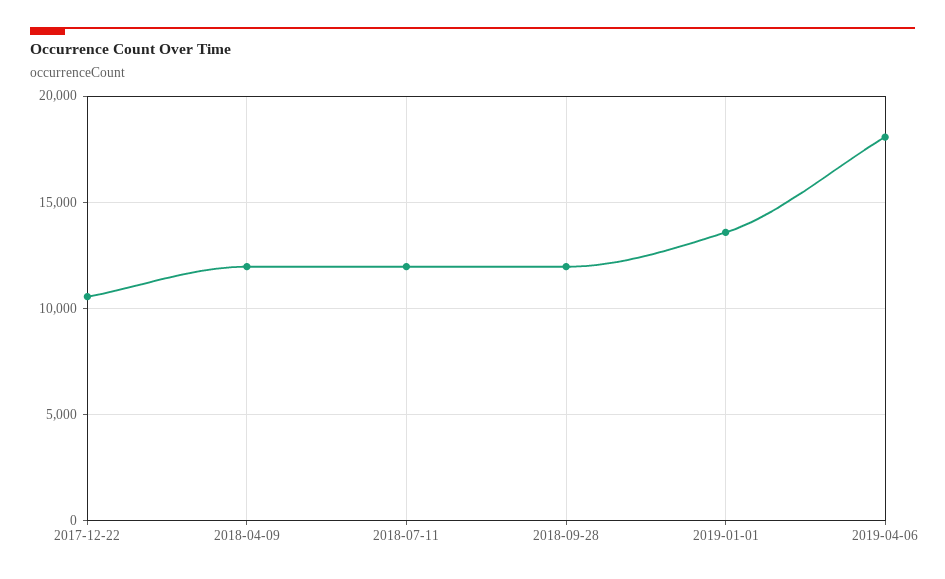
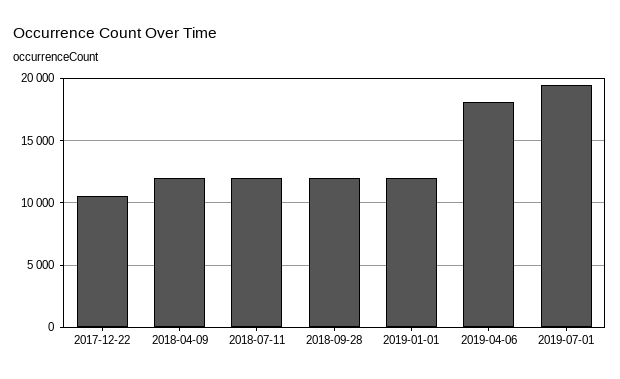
2019-01-01: 13500 -> 12000
2019-07-01: none -> 19500

